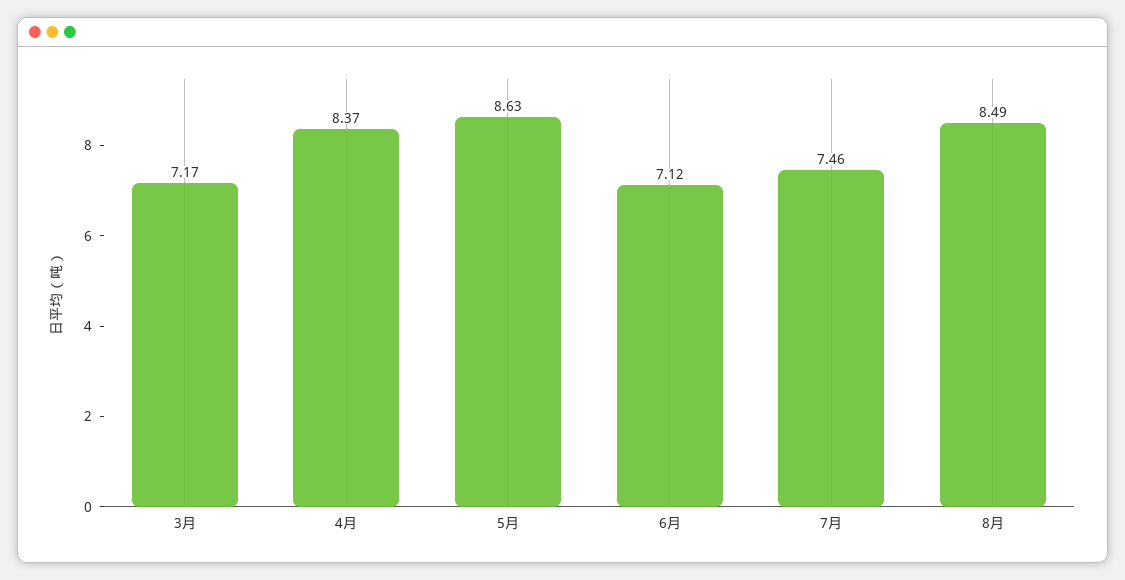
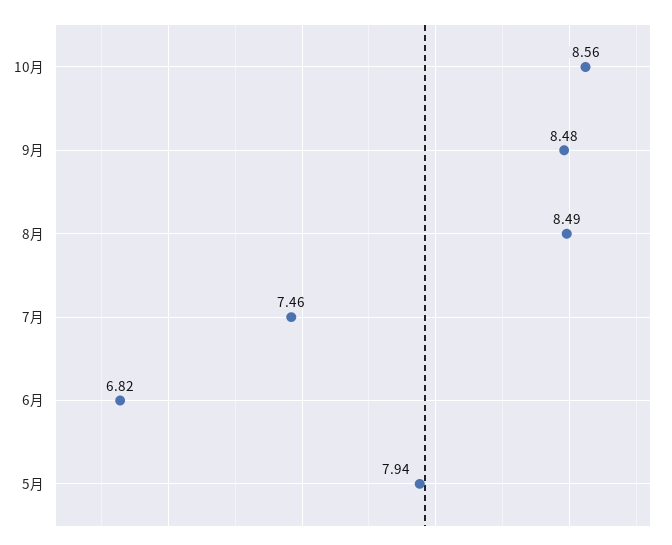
3月: 7.17 -> none
4月: 8.37 -> none
5月: 8.63 -> 7.94
6月: 7.12 -> 6.82
10月: none -> 8.56
9月: none -> 8.48

